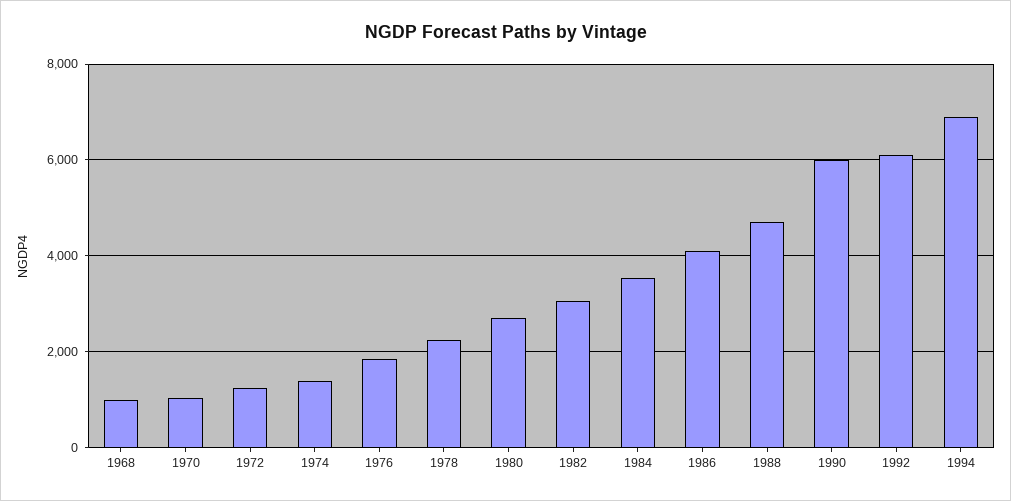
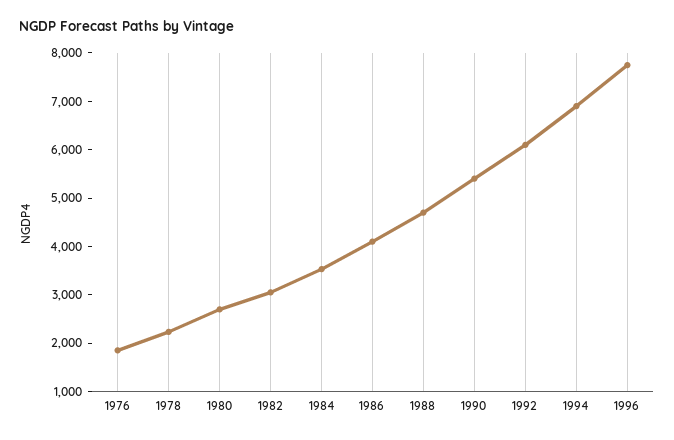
1968: 1000 -> none
1970: 1000 -> none
1972: 1200 -> none
1974: 1400 -> none
1990: 6000 -> 5400
1996: none -> 7800

